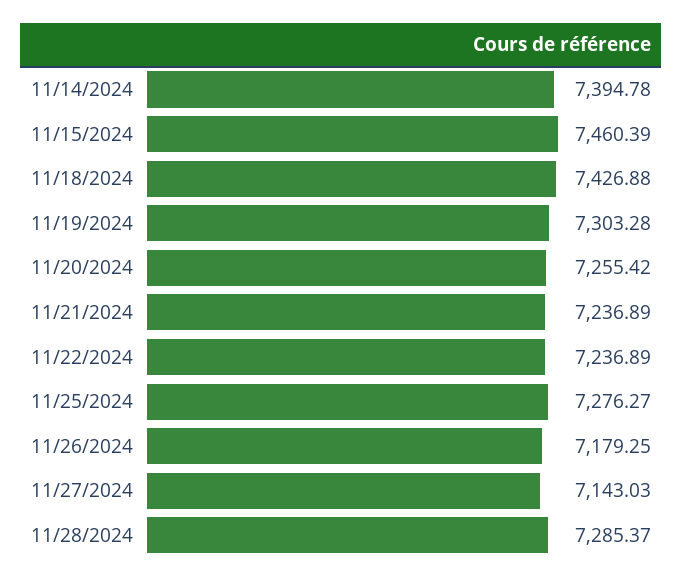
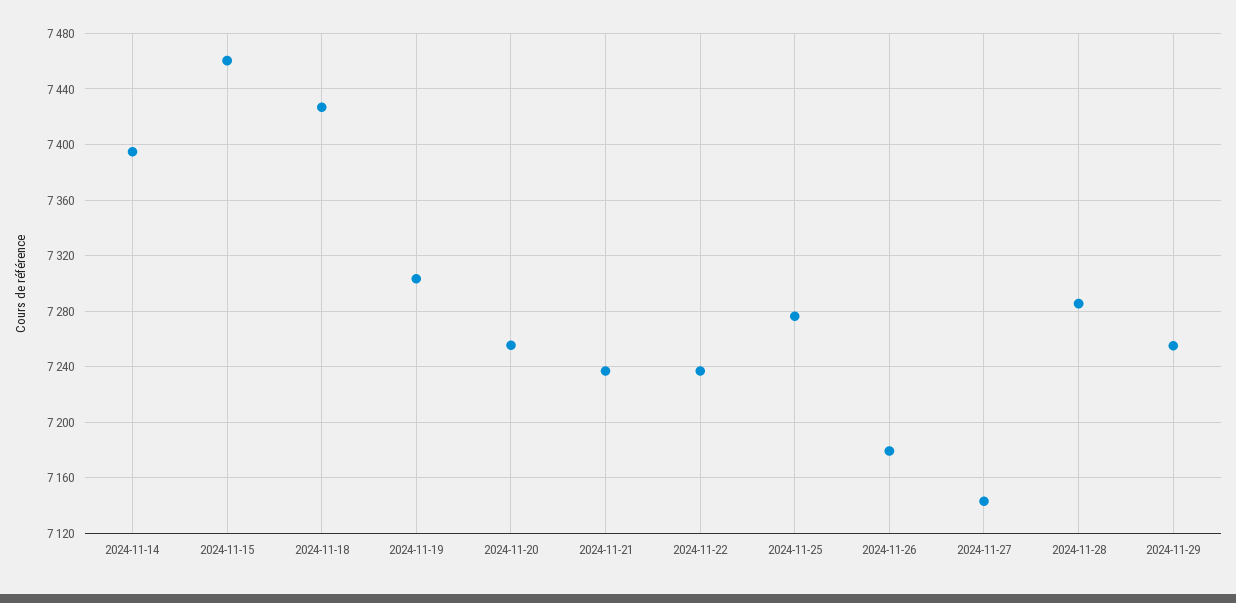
2024-11-29: none -> 7255

